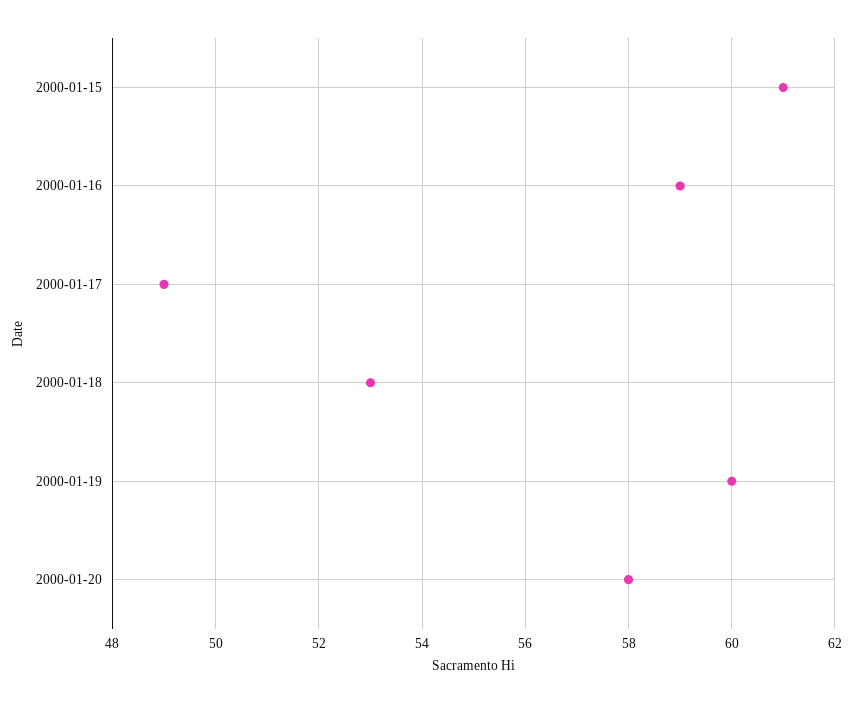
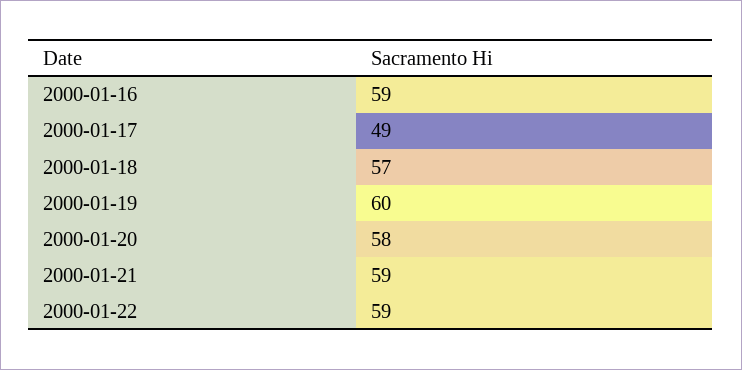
2000-01-15: 61 -> none
2000-01-18: 53 -> 57
2000-01-21: none -> 59
2000-01-22: none -> 59

